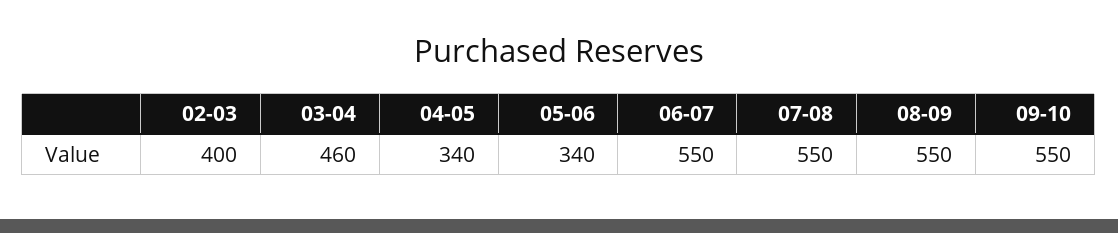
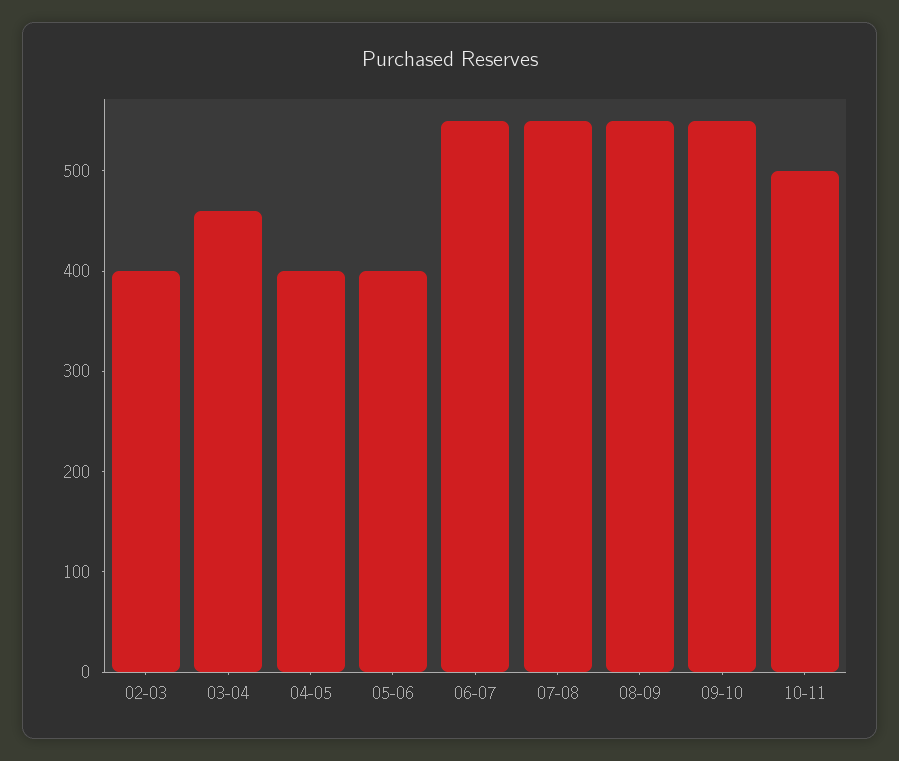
04-05: 340 -> 400
05-06: 340 -> 400
10-11: none -> 500

